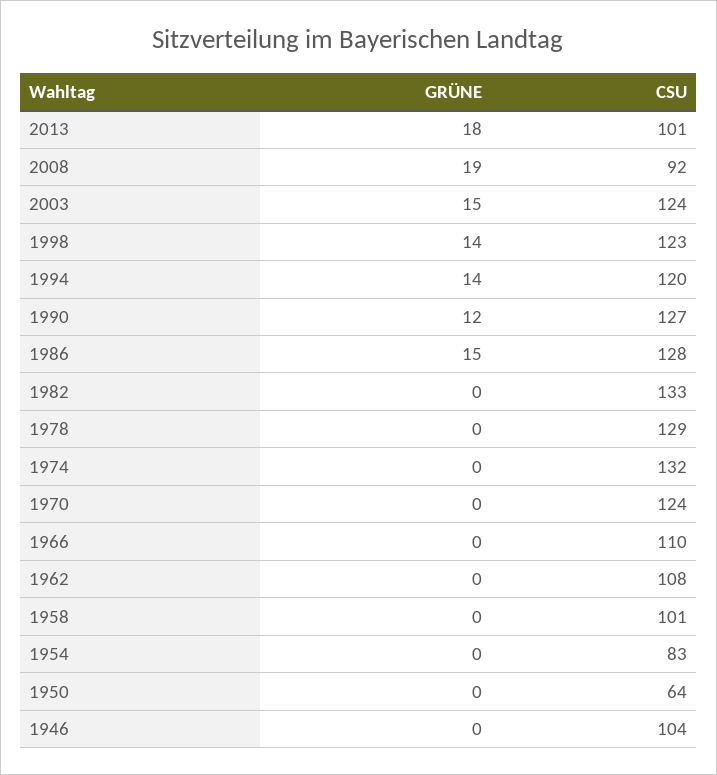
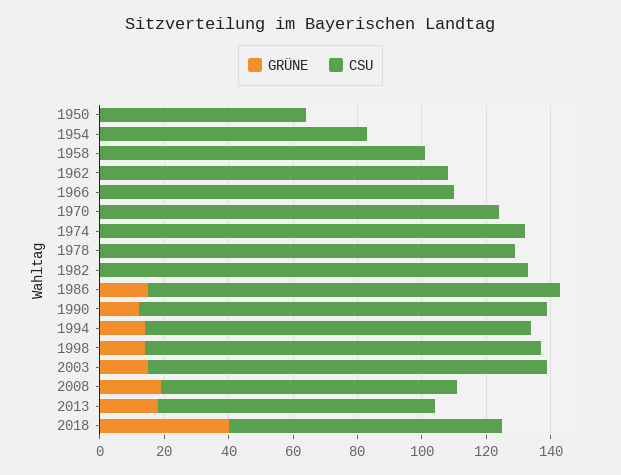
CSU, 2013: 101 -> 85
GRÜNE, 1946: 0 -> none
CSU, 1946: 104 -> none
GRÜNE, 2018: none -> 40
CSU, 2018: none -> 85

